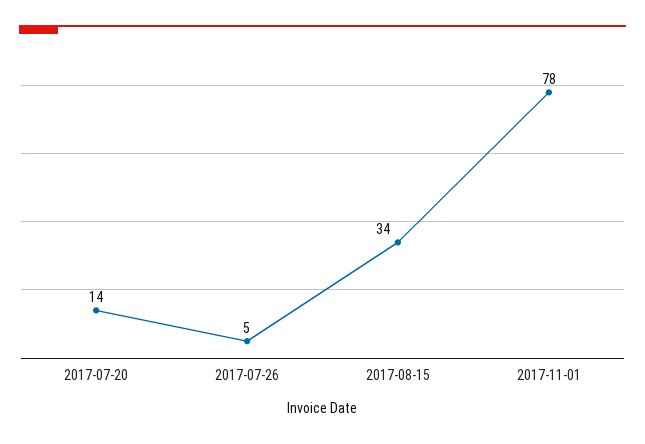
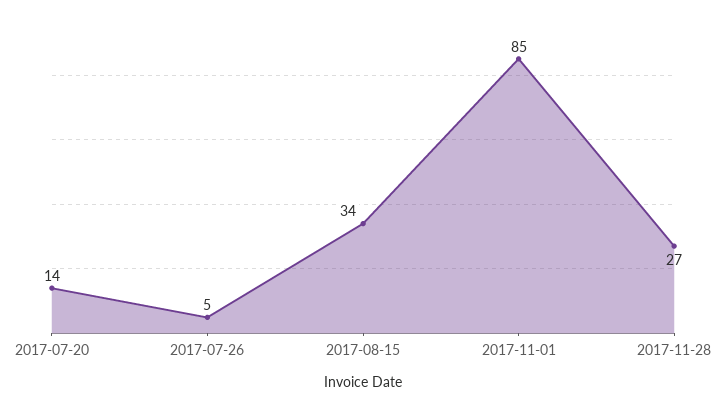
2017-11-01: 78 -> 85
2017-11-28: none -> 27

